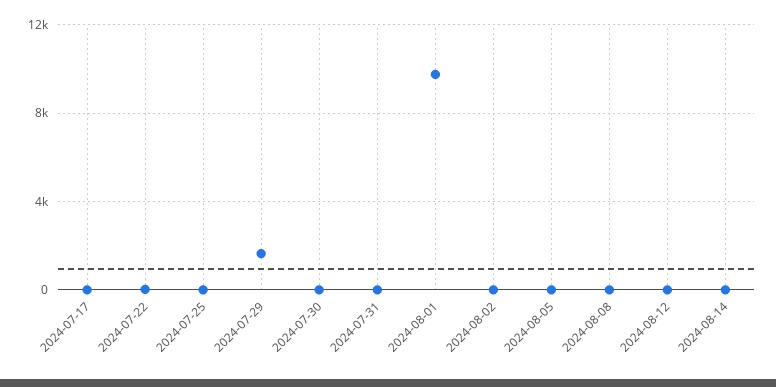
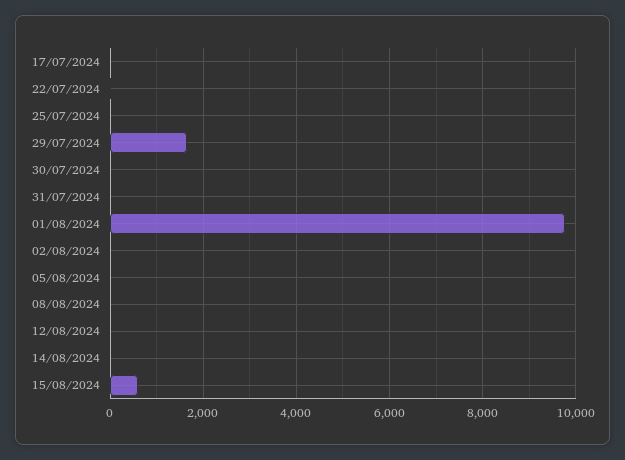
15/08/2024: none -> 600

